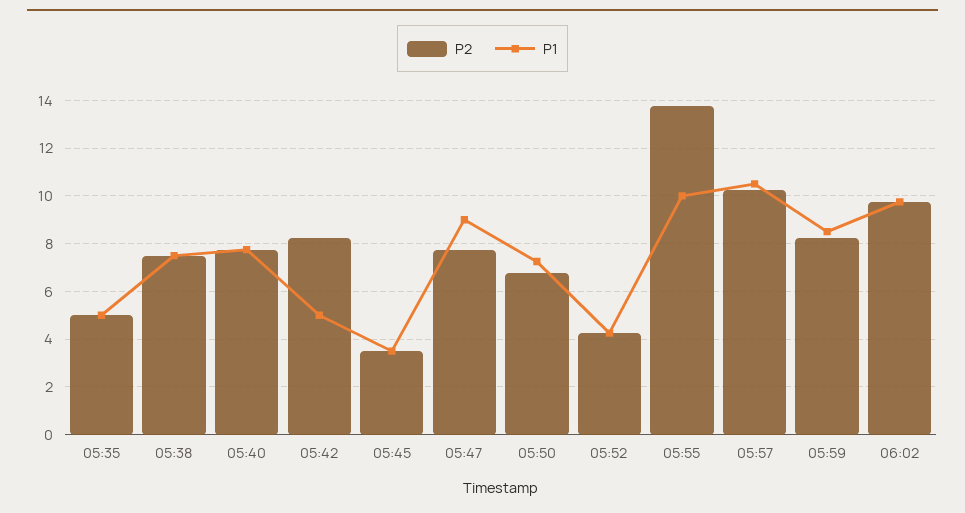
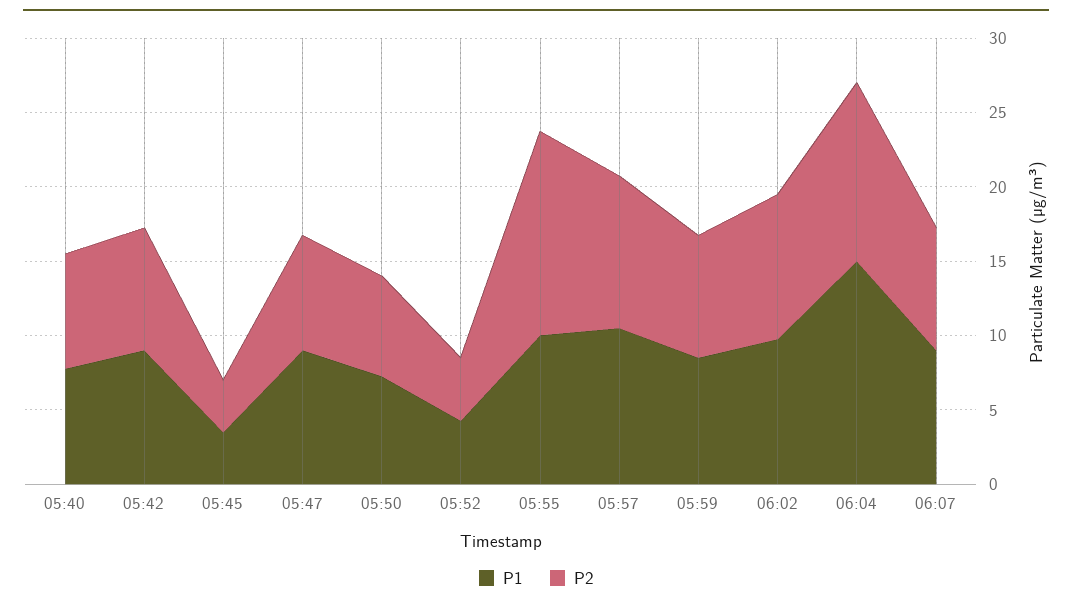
P2, 05:35: 5 -> none
P1, 05:35: 5 -> none
P2, 05:38: 7.5 -> none
P1, 05:38: 7.5 -> none
P1, 05:42: 5 -> 9
P1, 06:04: none -> 15
P2, 06:04: none -> 12
P1, 06:07: none -> 9
P2, 06:07: none -> 8

